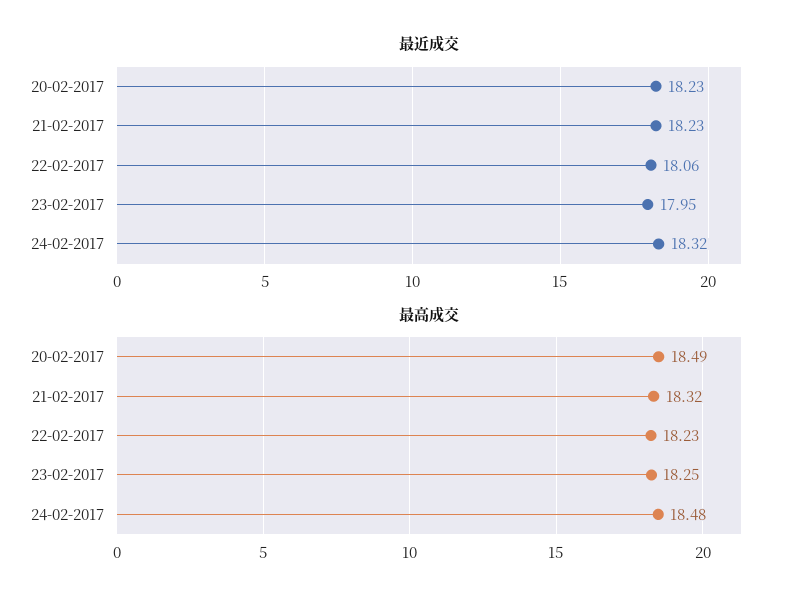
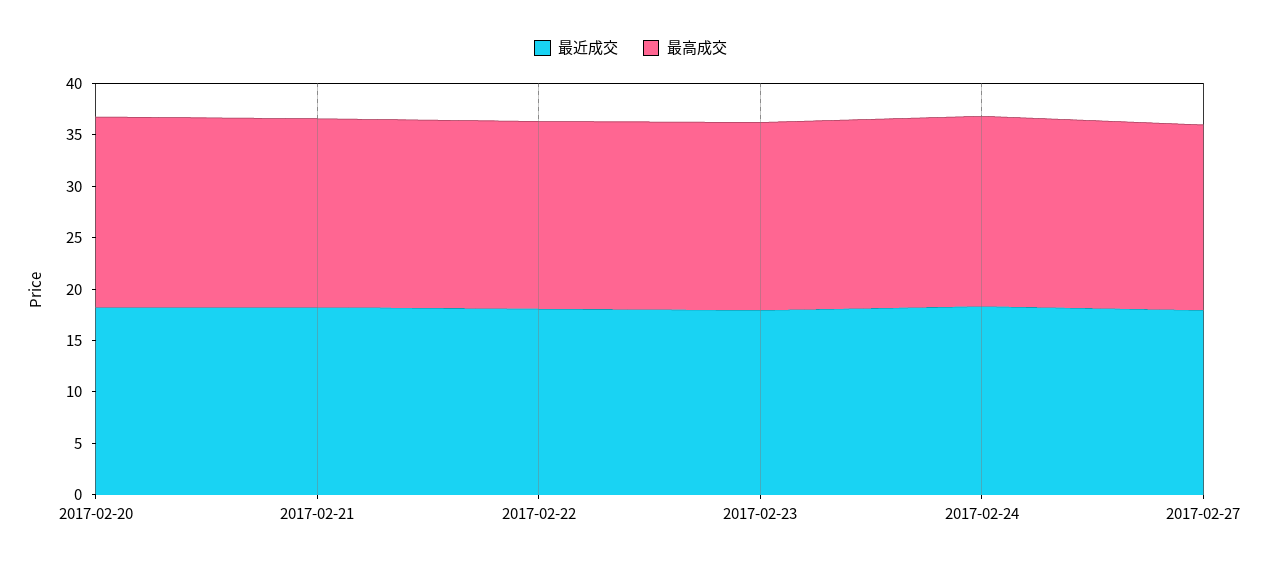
最近成交, 2017-02-27: none -> 18
最高成交, 2017-02-27: none -> 18

